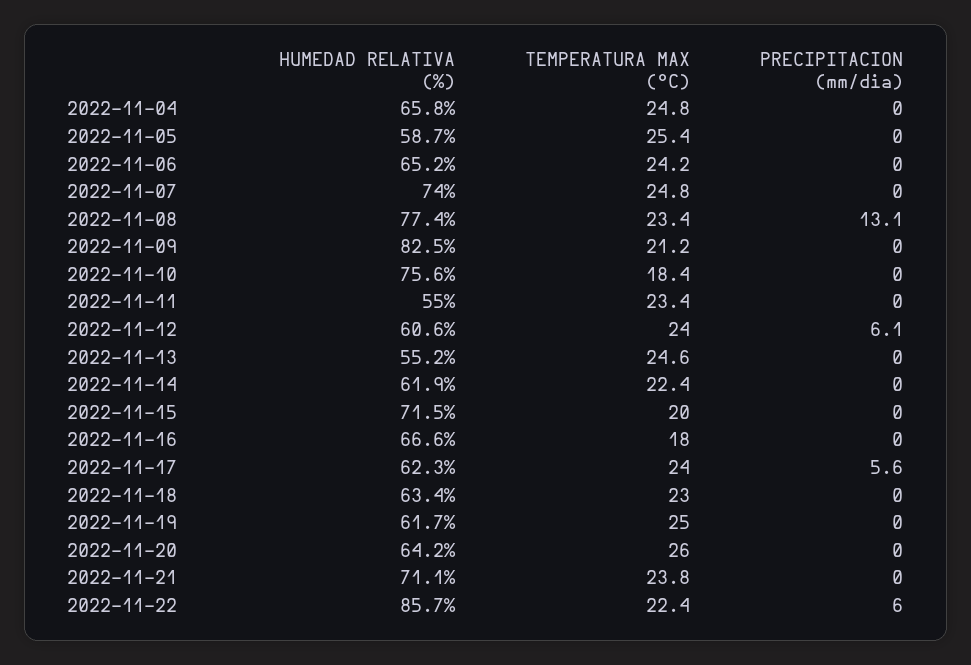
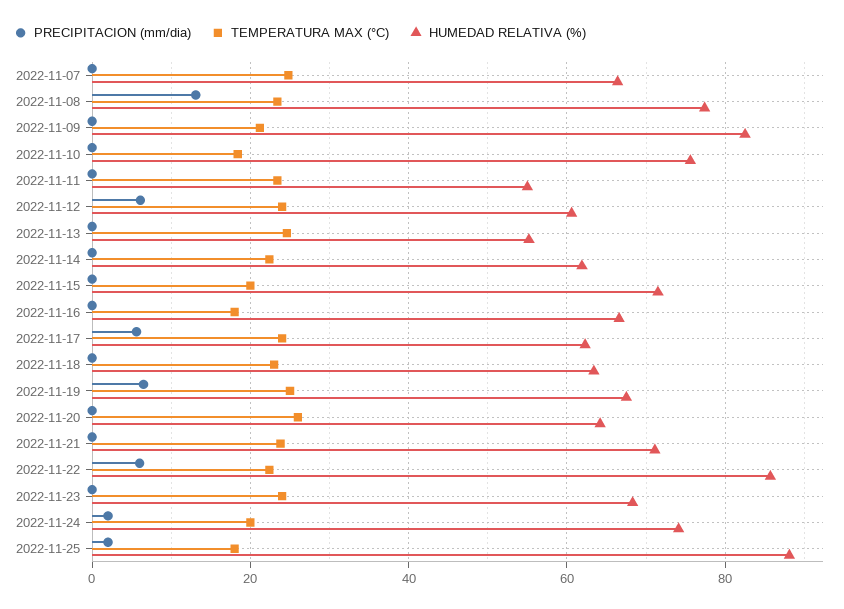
HUMEDAD RELATIVA (%), 2022-11-04: 65.8 -> none
TEMPERATURA MAX (°C), 2022-11-04: 24.8 -> none
PRECIPITACION (mm/dia), 2022-11-04: 0 -> none
HUMEDAD RELATIVA (%), 2022-11-05: 58.7 -> none
TEMPERATURA MAX (°C), 2022-11-05: 25.4 -> none
PRECIPITACION (mm/dia), 2022-11-05: 0 -> none
HUMEDAD RELATIVA (%), 2022-11-06: 65.2 -> none
TEMPERATURA MAX (°C), 2022-11-06: 24.2 -> none
PRECIPITACION (mm/dia), 2022-11-06: 0 -> none
HUMEDAD RELATIVA (%), 2022-11-07: 74 -> 66
HUMEDAD RELATIVA (%), 2022-11-19: 61.7 -> 68
PRECIPITACION (mm/dia), 2022-11-19: 0 -> 6
PRECIPITACION (mm/dia), 2022-11-23: none -> 0
TEMPERATURA MAX (°C), 2022-11-23: none -> 24
HUMEDAD RELATIVA (%), 2022-11-23: none -> 68
PRECIPITACION (mm/dia), 2022-11-24: none -> 2
TEMPERATURA MAX (°C), 2022-11-24: none -> 20
HUMEDAD RELATIVA (%), 2022-11-24: none -> 74
PRECIPITACION (mm/dia), 2022-11-25: none -> 2
TEMPERATURA MAX (°C), 2022-11-25: none -> 18
HUMEDAD RELATIVA (%), 2022-11-25: none -> 88

